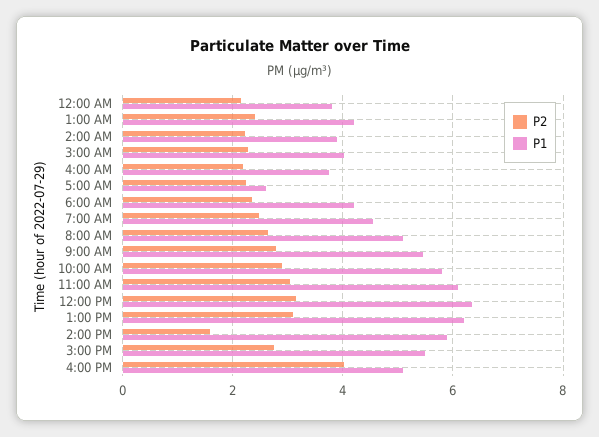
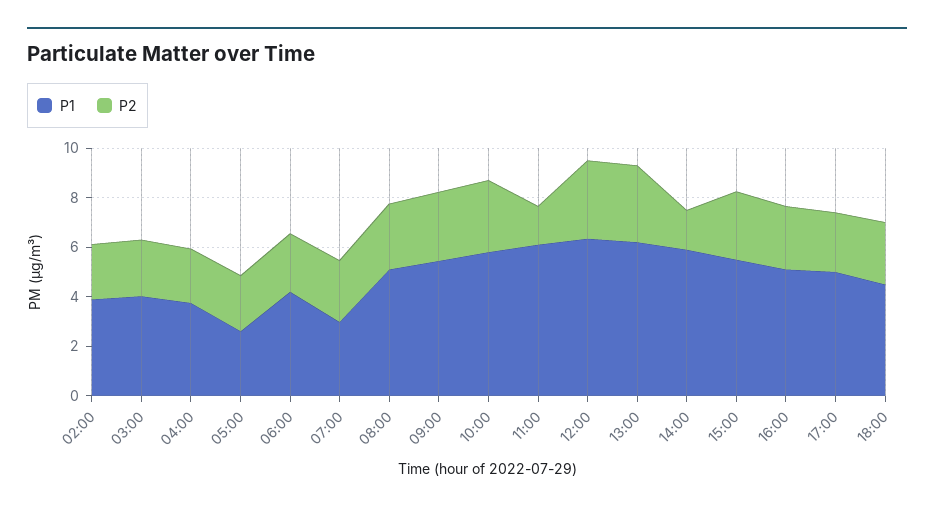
P2, 12:00 AM: 2.2 -> none
P1, 12:00 AM: 3.8 -> none
P2, 1:00 AM: 2.4 -> none
P1, 1:00 AM: 4.2 -> none
P1, 7:00 AM: 4.6 -> 3
P2, 11:00 AM: 3 -> 1.5
P2, 4:00 PM: 4 -> 2.5
P1, 17:00: none -> 5
P2, 17:00: none -> 2.5
P1, 18:00: none -> 4.5
P2, 18:00: none -> 2.5

